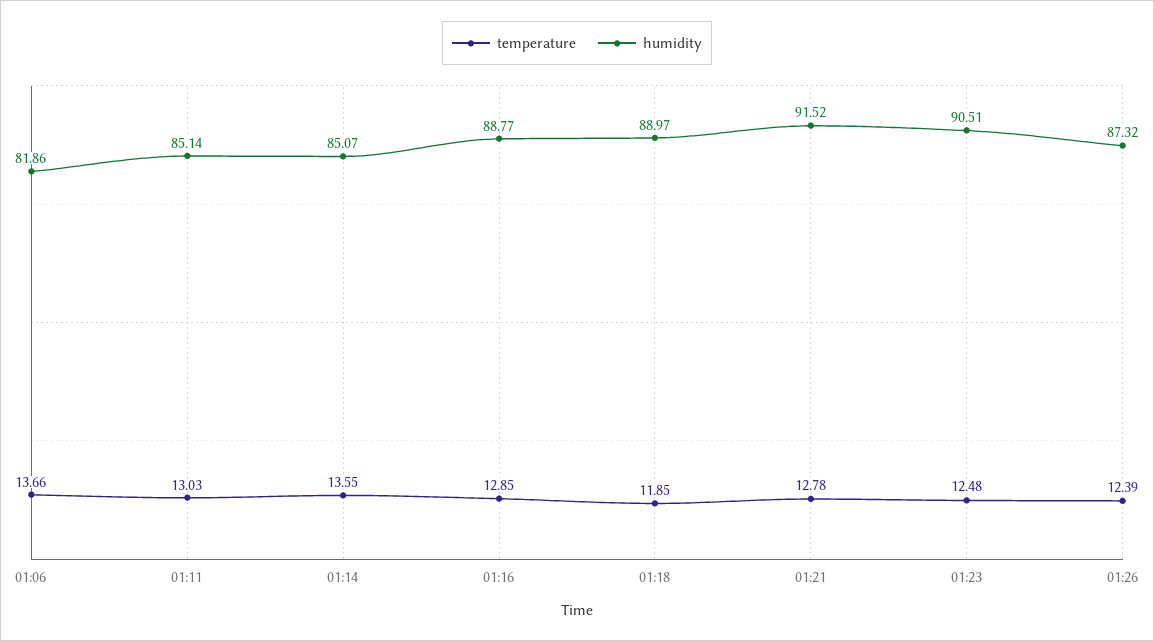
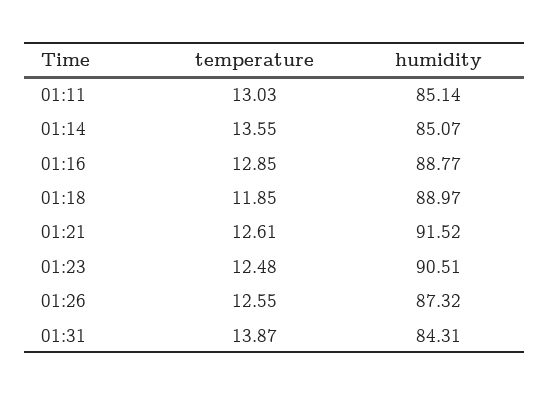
temperature, 01:06: 13.66 -> none
humidity, 01:06: 81.86 -> none
temperature, 01:21: 12.78 -> 12.61
temperature, 01:26: 12.39 -> 12.55
temperature, 01:31: none -> 13.87
humidity, 01:31: none -> 84.31

